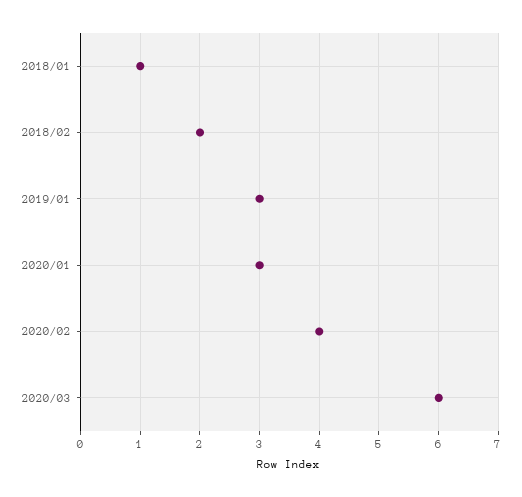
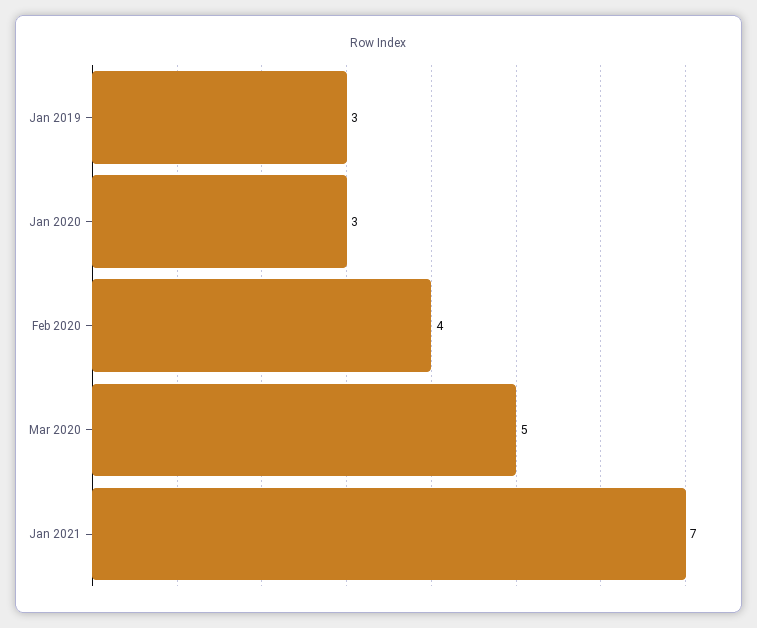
2018/01: 1 -> none
2018/02: 2 -> none
2020/03: 6 -> 5
Jan 2021: none -> 7

